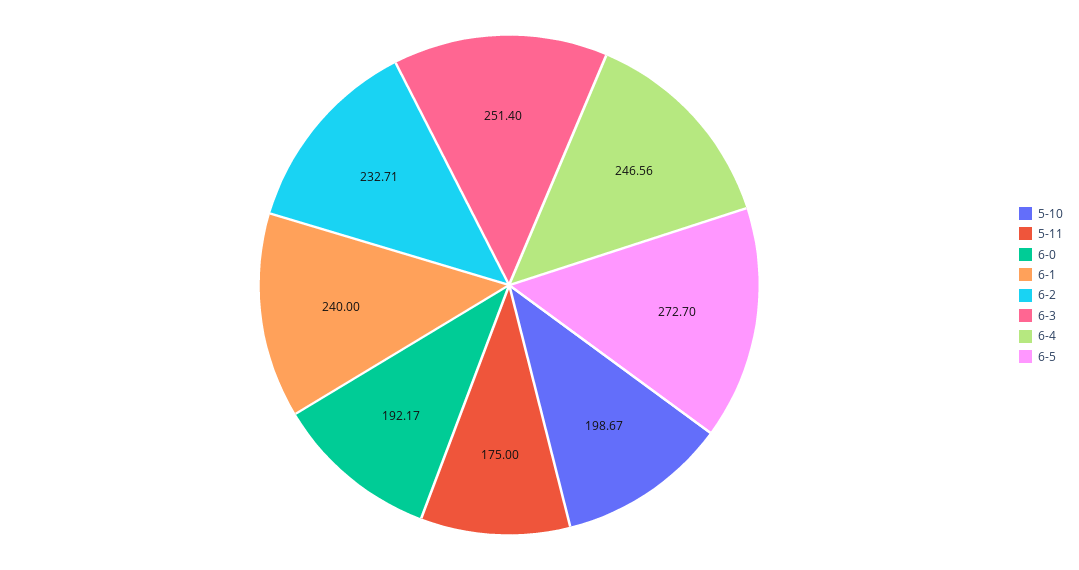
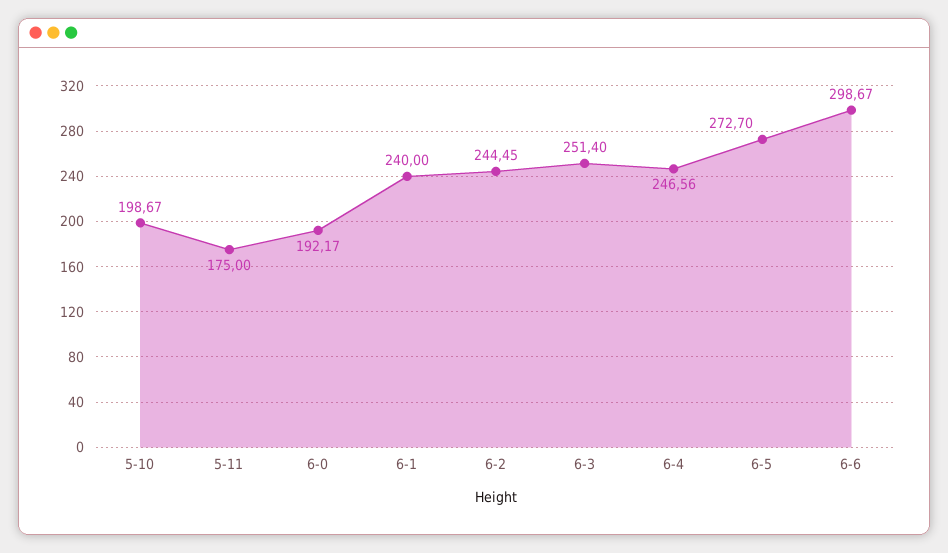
6-2: 232.71 -> 244.45
6-6: none -> 298.67

